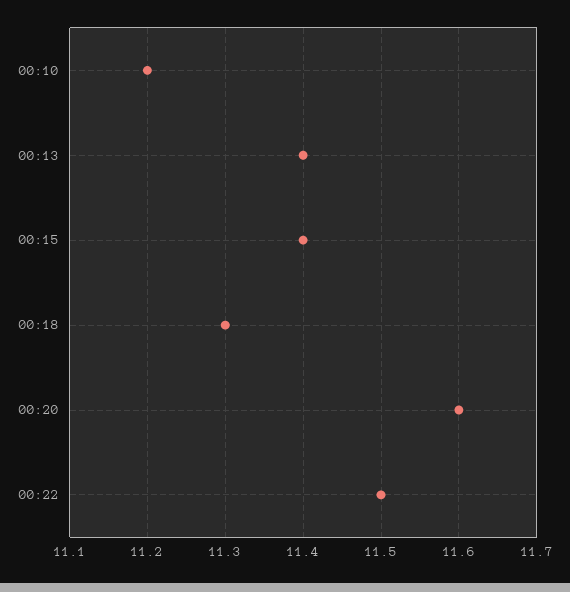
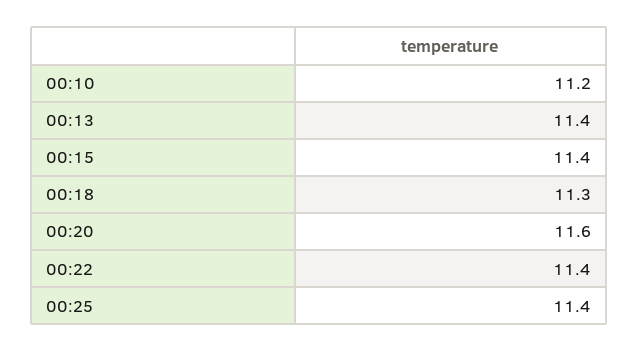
00:22: 11.5 -> 11.4
00:25: none -> 11.4

